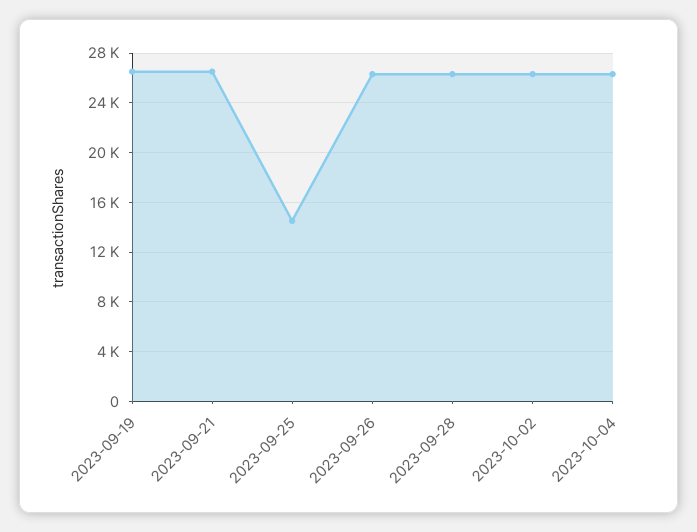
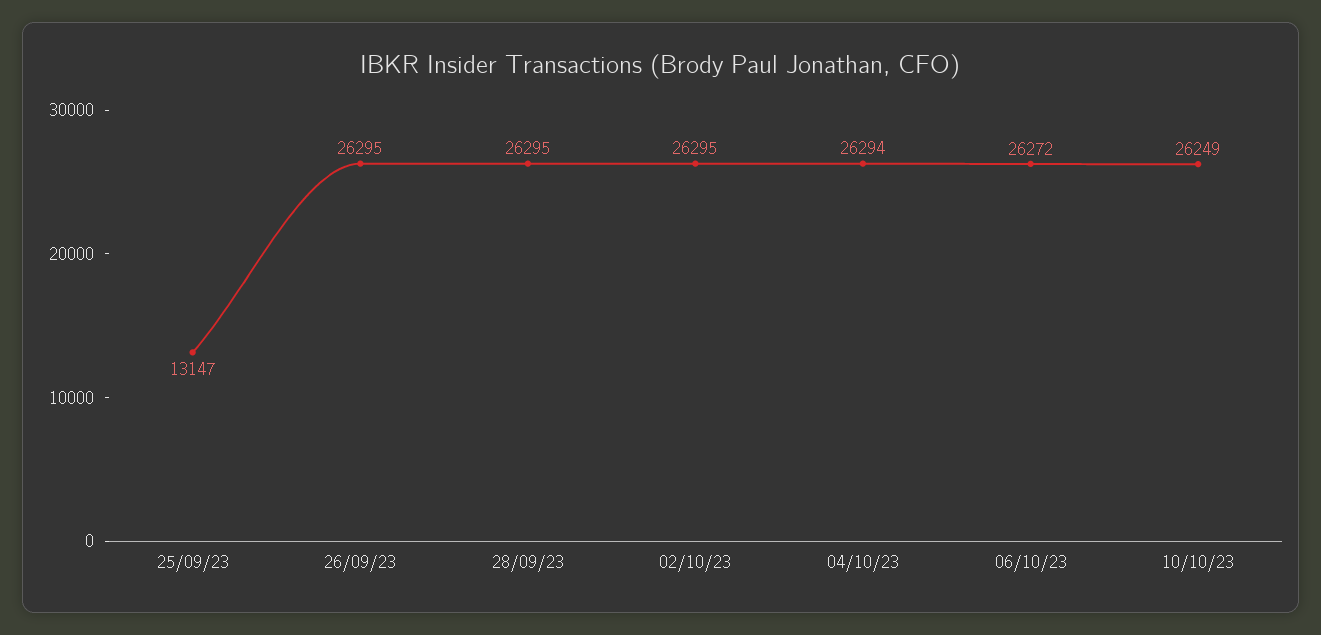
2023-09-19: 26500 -> none
2023-09-21: 26500 -> none
2023-09-25: 14500 -> 13147
06/10/23: none -> 26272
10/10/23: none -> 26249

